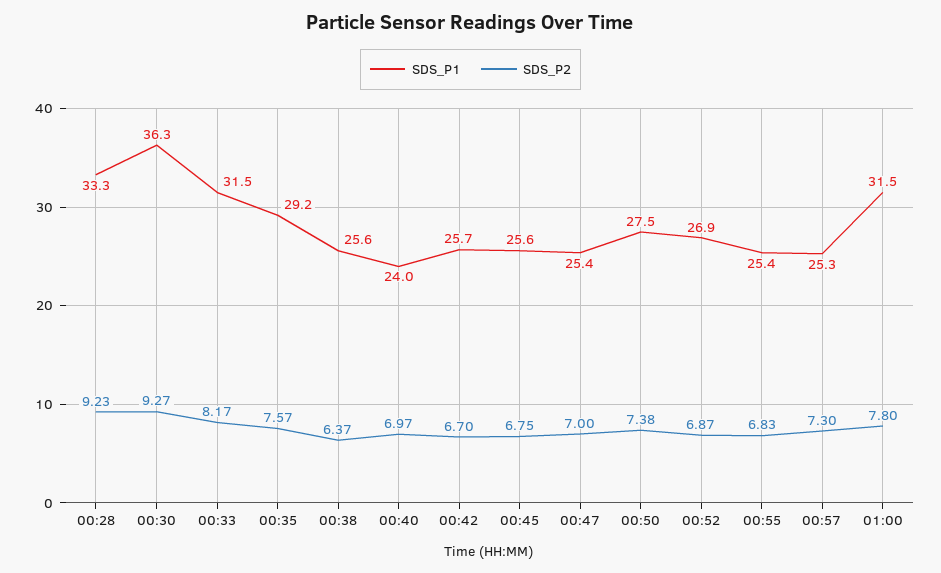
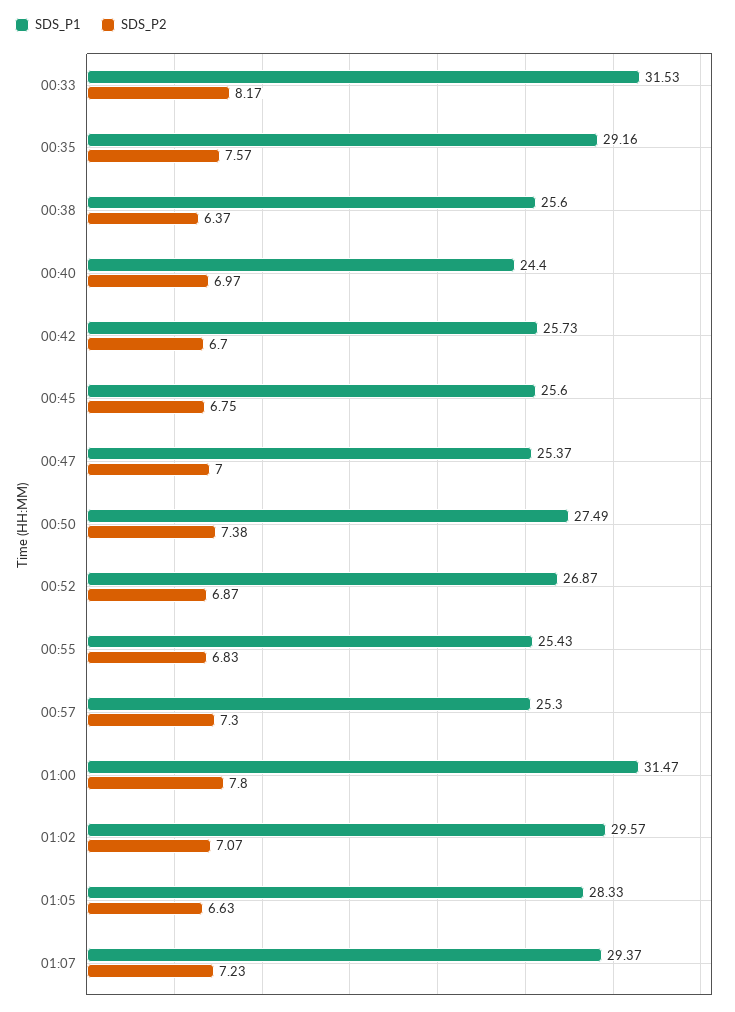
SDS_P1, 00:28: 33.3 -> none
SDS_P2, 00:28: 9.23 -> none
SDS_P1, 00:30: 36.3 -> none
SDS_P2, 00:30: 9.27 -> none
SDS_P1, 00:40: 24 -> 24.4
SDS_P1, 01:02: none -> 29.57
SDS_P2, 01:02: none -> 7.07
SDS_P1, 01:05: none -> 28.33
SDS_P2, 01:05: none -> 6.63
SDS_P1, 01:07: none -> 29.37
SDS_P2, 01:07: none -> 7.23

